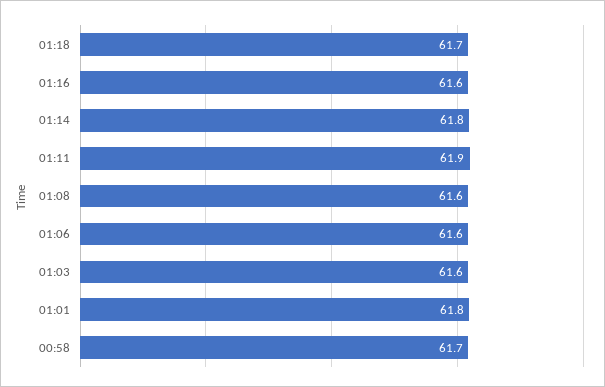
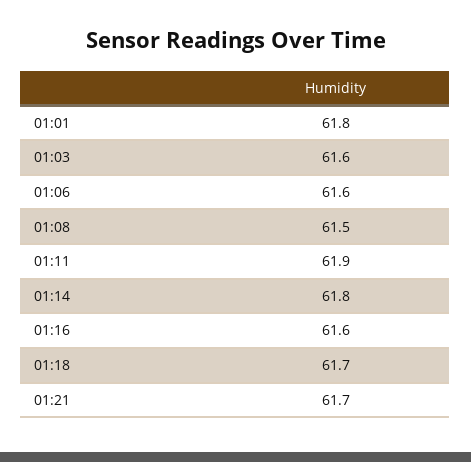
01:08: 61.6 -> 61.5
00:58: 61.7 -> none
01:21: none -> 61.7

